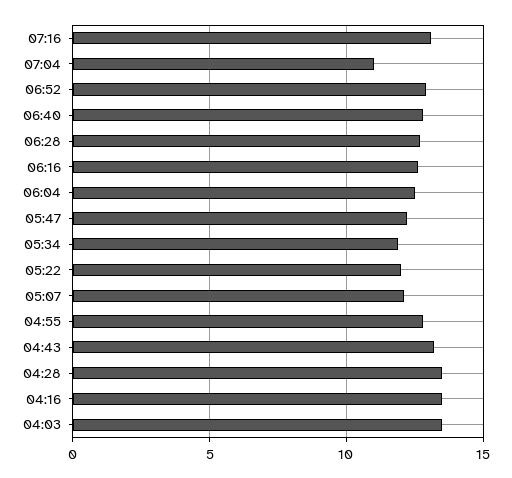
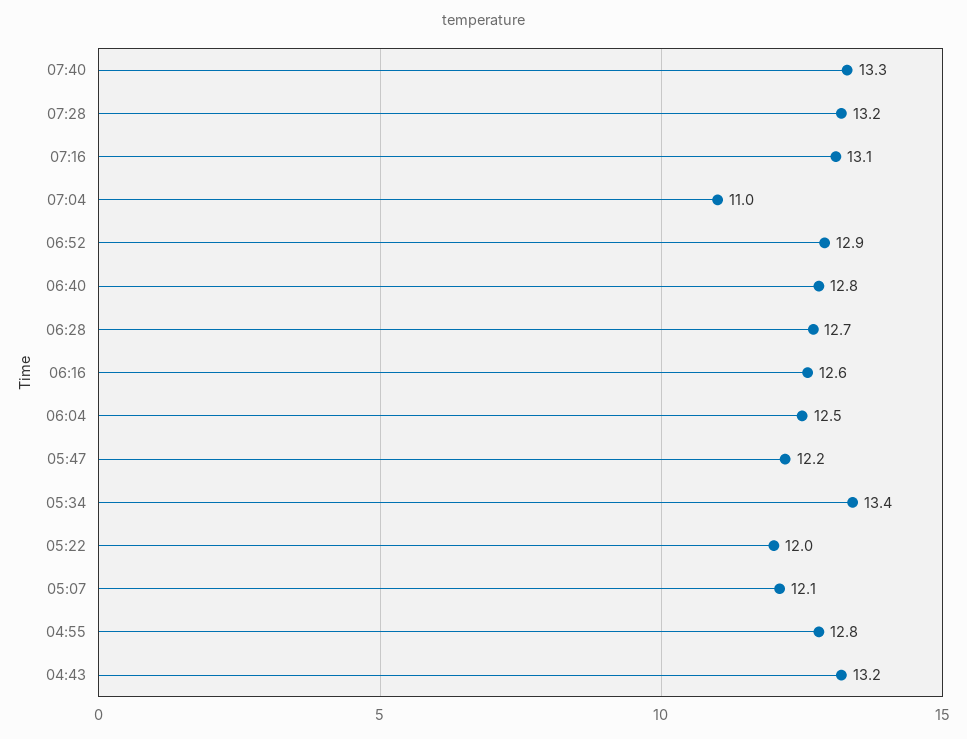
05:34: 12 -> 13.4
04:28: 13.5 -> none
04:16: 13.5 -> none
04:03: 13.5 -> none
07:40: none -> 13.3
07:28: none -> 13.2

